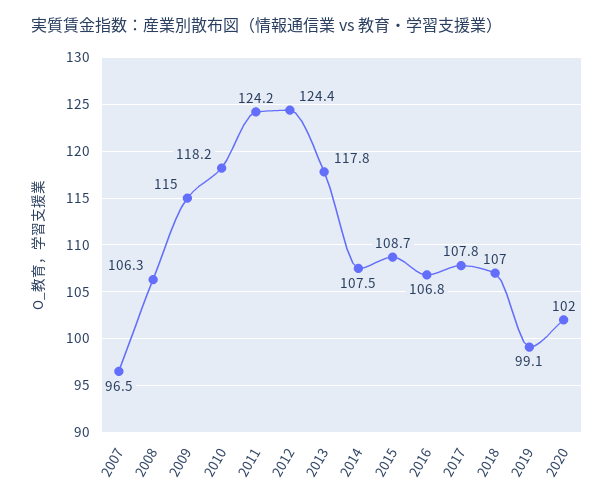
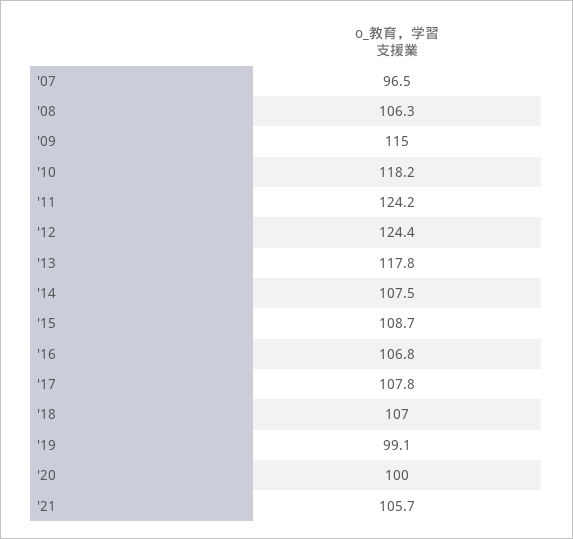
2020: 102 -> 100
'21: none -> 105.7

